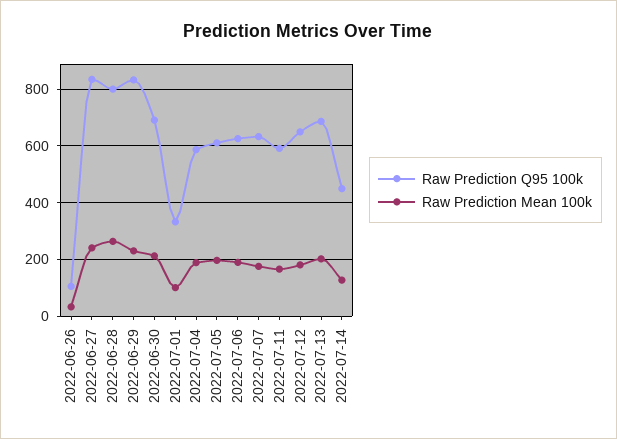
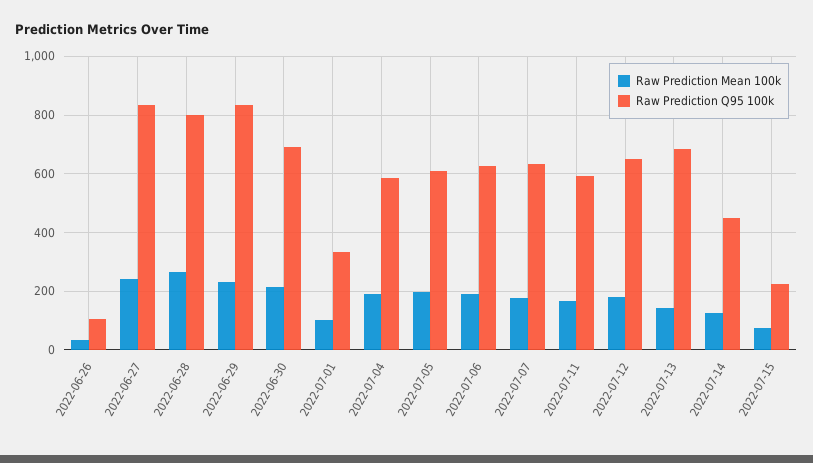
Raw Prediction Mean 100k, 2022-07-13: 200 -> 150
Raw Prediction Mean 100k, 2022-07-15: none -> 75
Raw Prediction Q95 100k, 2022-07-15: none -> 225

